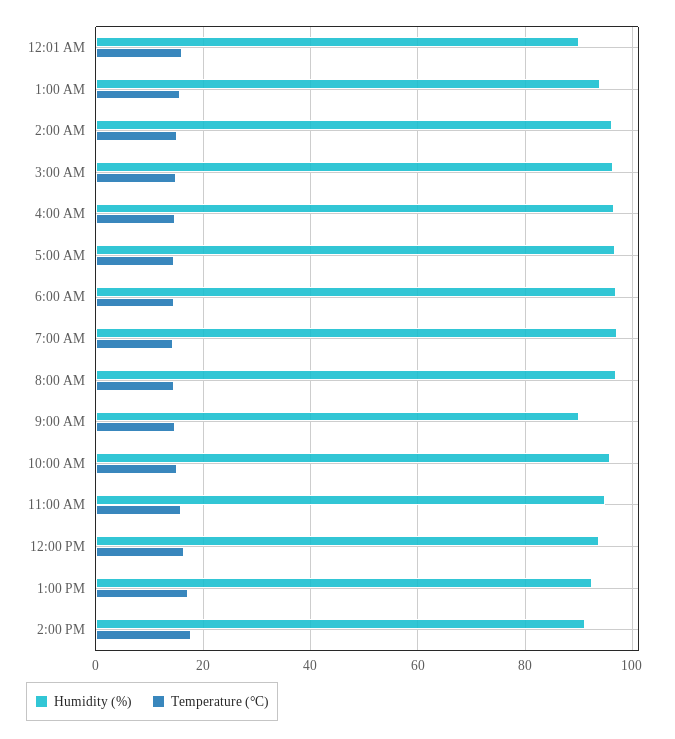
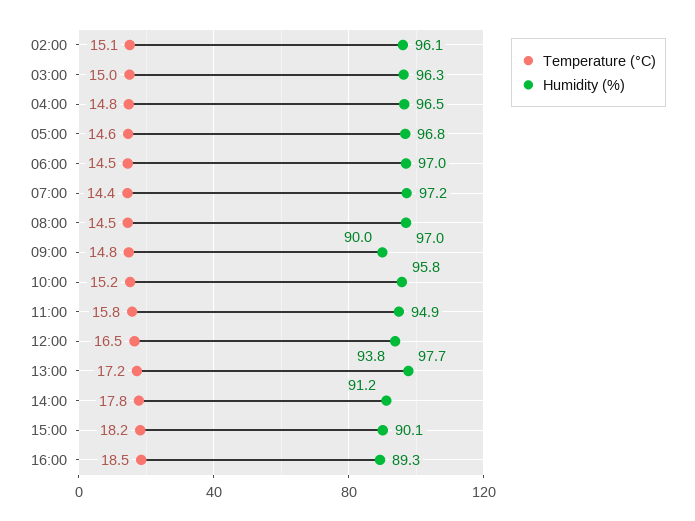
Humidity (%), 12:01 AM: 90 -> none
Temperature (°C), 12:01 AM: 16 -> none
Humidity (%), 1:00 AM: 94 -> none
Temperature (°C), 1:00 AM: 16 -> none
Humidity (%), 1:00 PM: 92 -> 97.7
Temperature (°C), 15:00: none -> 18.2
Humidity (%), 15:00: none -> 90.1
Temperature (°C), 16:00: none -> 18.5
Humidity (%), 16:00: none -> 89.3

